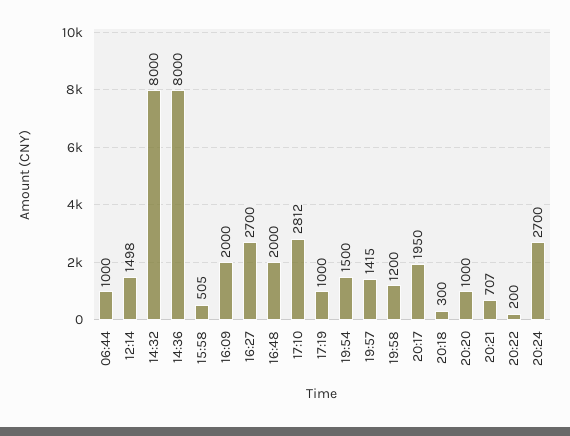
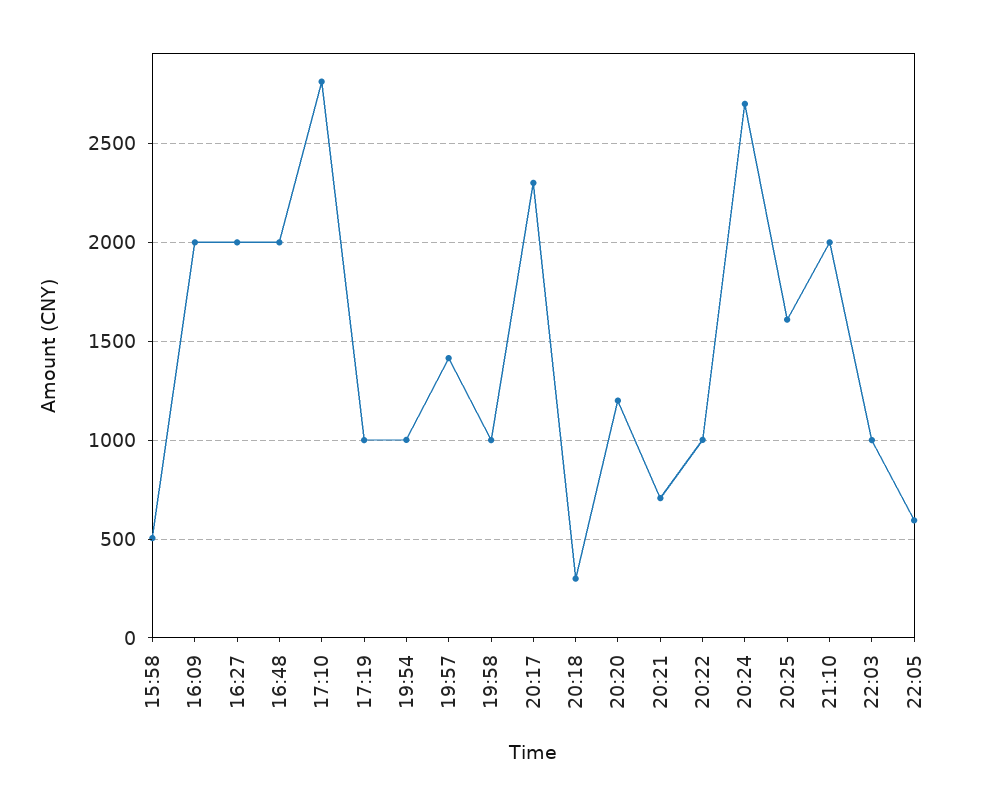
06:44: 1000 -> none
12:14: 1498 -> none
14:32: 8000 -> none
14:36: 8000 -> none
16:27: 2700 -> 2000
19:54: 1500 -> 1000
19:58: 1200 -> 1000
20:17: 1950 -> 2300
20:20: 1000 -> 1200
20:22: 200 -> 1000
20:25: none -> 1600
21:10: none -> 2000
22:03: none -> 1000
22:05: none -> 600

